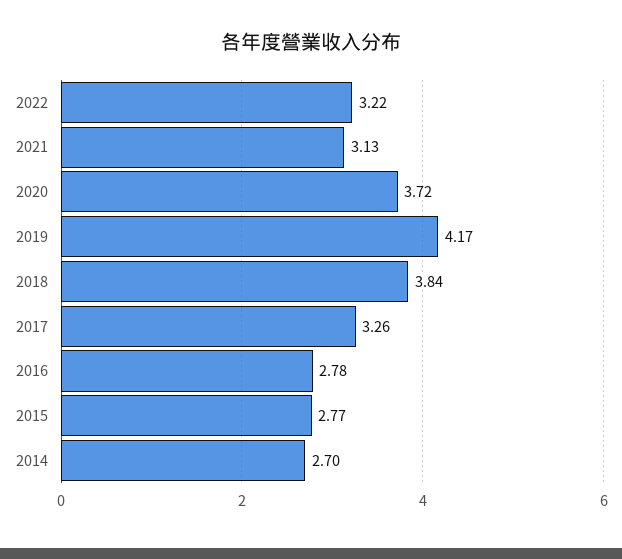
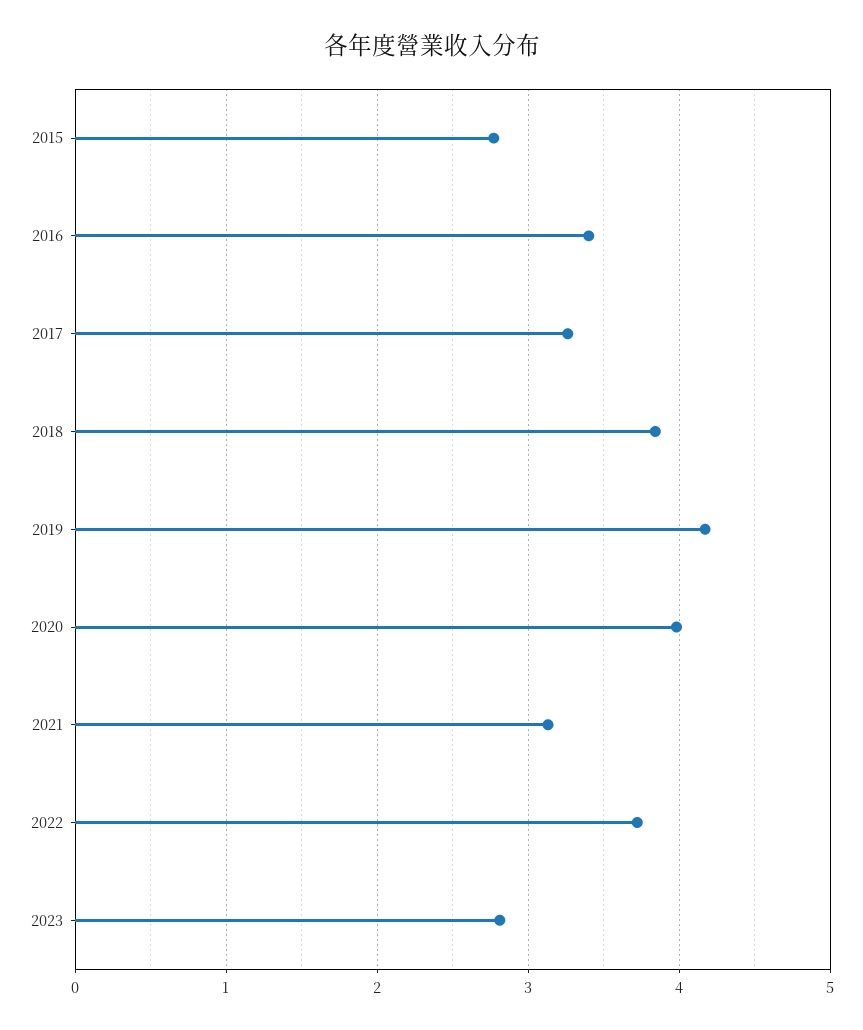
2022: 3.22 -> 3.7
2020: 3.72 -> 4
2016: 2.78 -> 3.4
2014: 2.7 -> none
2023: none -> 2.8

